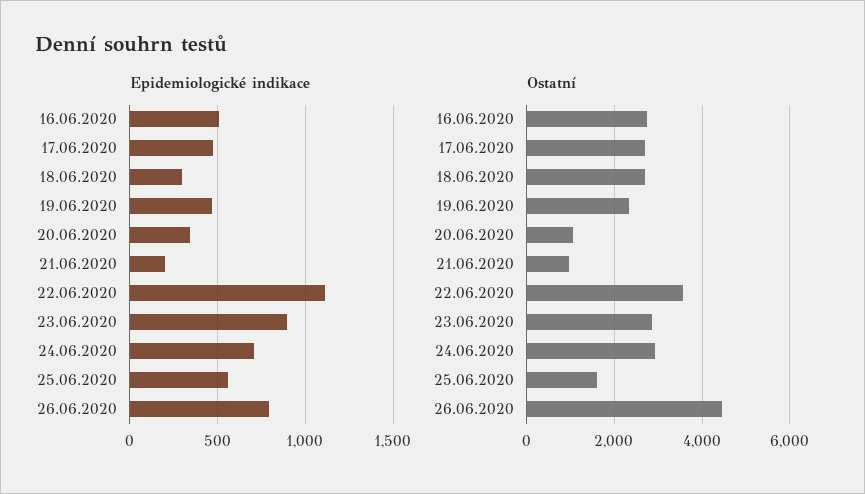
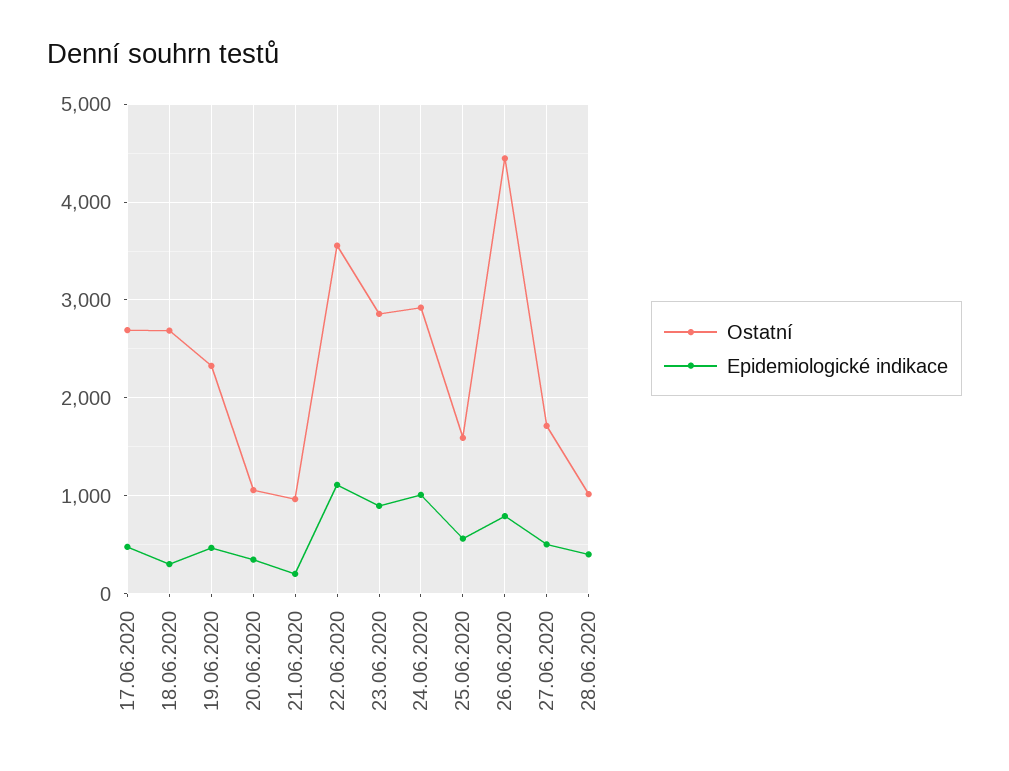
Epidemiologické indikace, 16.06.2020: 500 -> none
Epidemiologické indikace, 24.06.2020: 700 -> 1000
Ostatní, 16.06.2020: 2800 -> none
Ostatní, 27.06.2020: none -> 1700
Epidemiologické indikace, 27.06.2020: none -> 500
Ostatní, 28.06.2020: none -> 1000
Epidemiologické indikace, 28.06.2020: none -> 400

